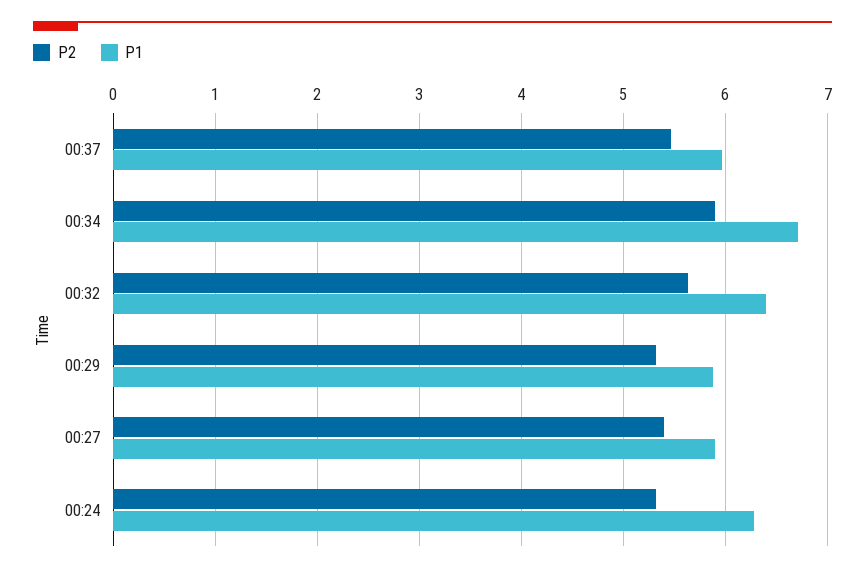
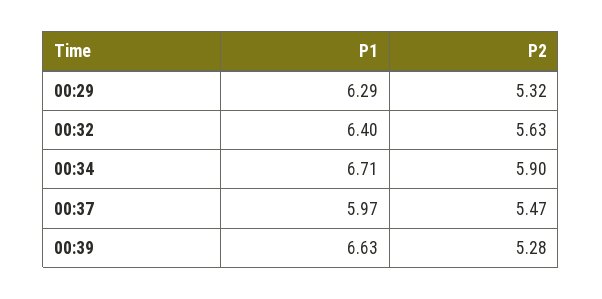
P1, 00:29: 5.9 -> 6.29
P2, 00:27: 5.4 -> none
P1, 00:27: 5.9 -> none
P2, 00:24: 5.3 -> none
P1, 00:24: 6.3 -> none
P1, 00:39: none -> 6.63
P2, 00:39: none -> 5.28

